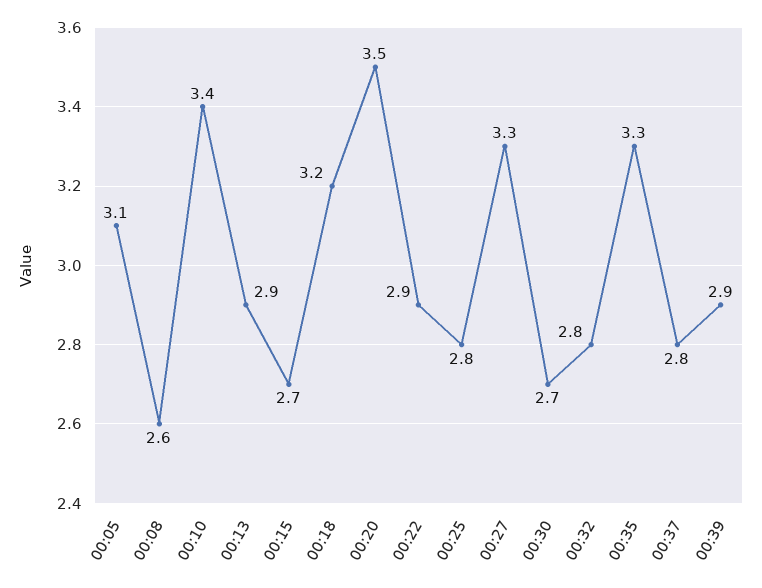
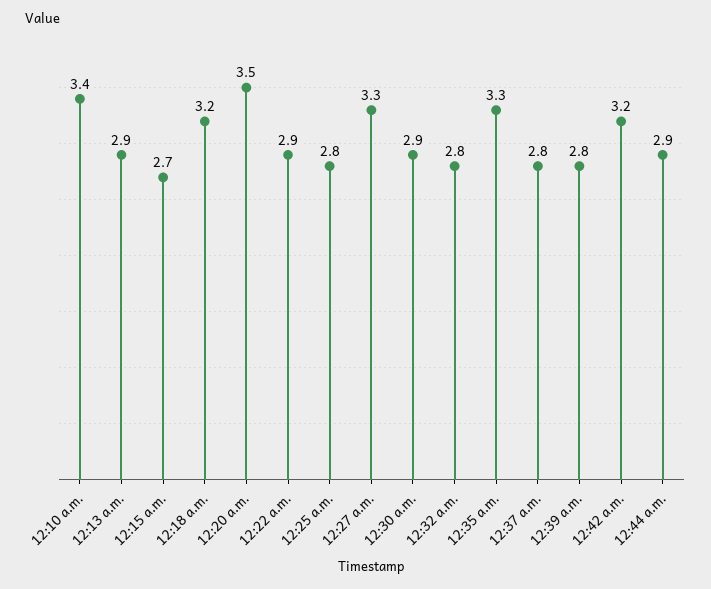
00:05: 3.1 -> none
00:08: 2.6 -> none
00:30: 2.7 -> 2.9
00:39: 2.9 -> 2.8
12:42 a.m.: none -> 3.2
12:44 a.m.: none -> 2.9

